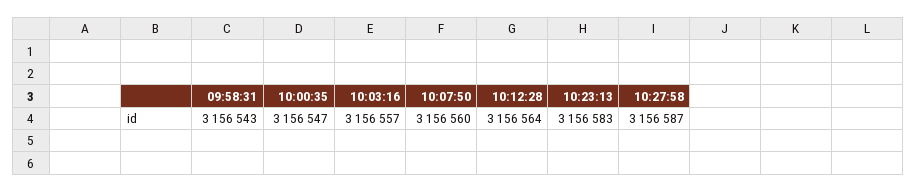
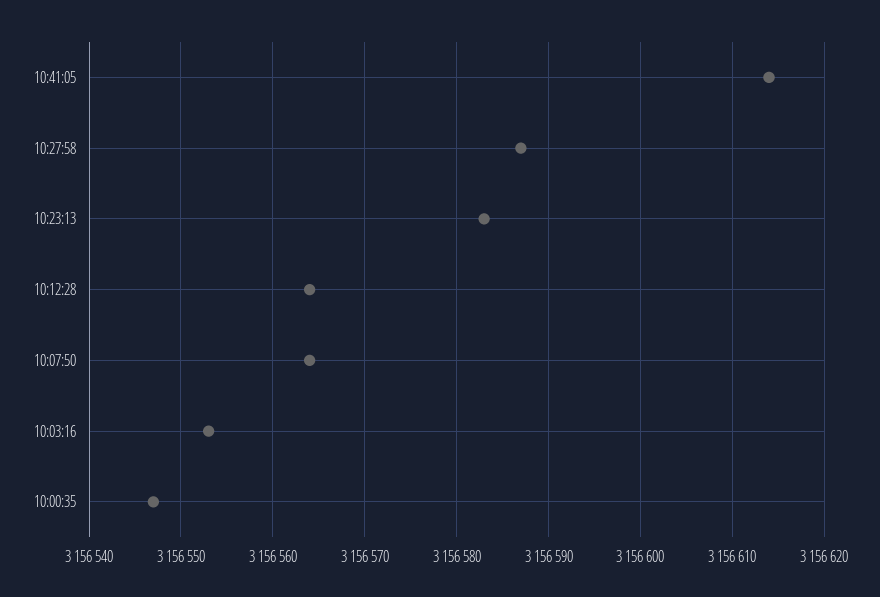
09:58:31: 3156543 -> none
10:03:16: 3156557 -> 3156553
10:07:50: 3156560 -> 3156564
10:41:05: none -> 3156614

